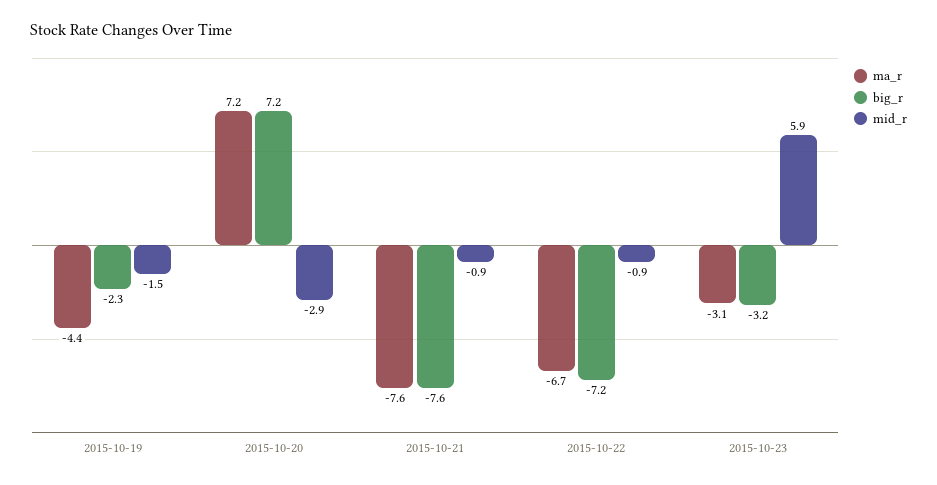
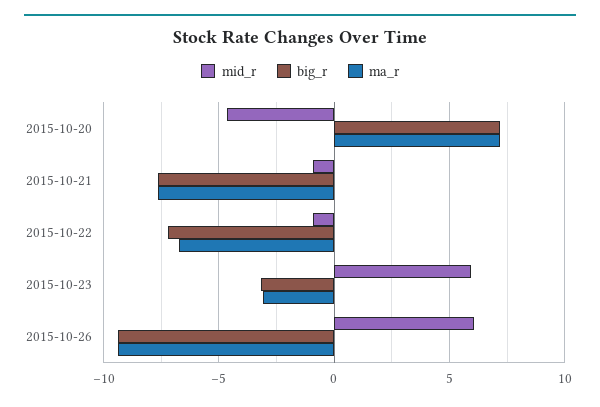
ma_r, 2015-10-19: -4.4 -> none
big_r, 2015-10-19: -2.3 -> none
mid_r, 2015-10-19: -1.5 -> none
mid_r, 2015-10-20: -2.9 -> -4.5
mid_r, 2015-10-26: none -> 6
big_r, 2015-10-26: none -> -9.5
ma_r, 2015-10-26: none -> -9.5

